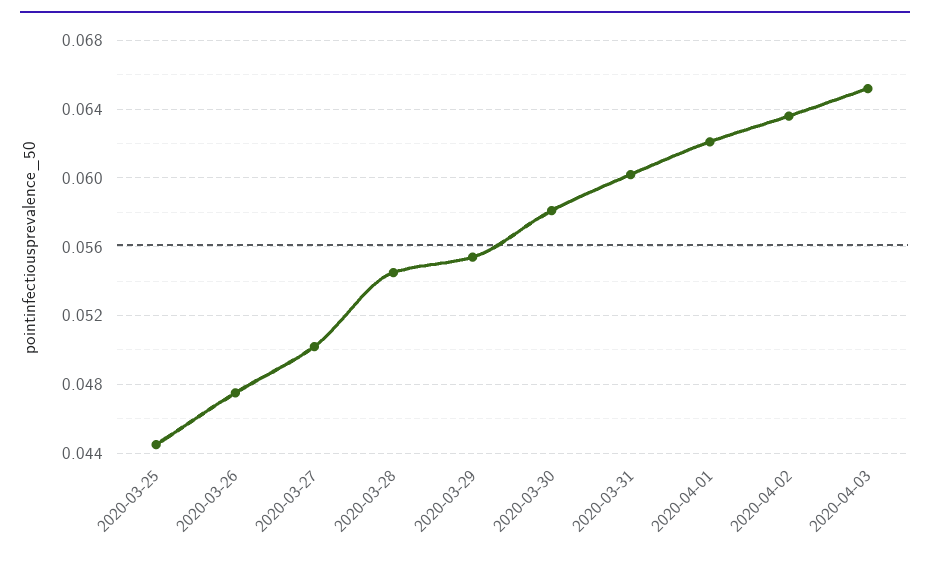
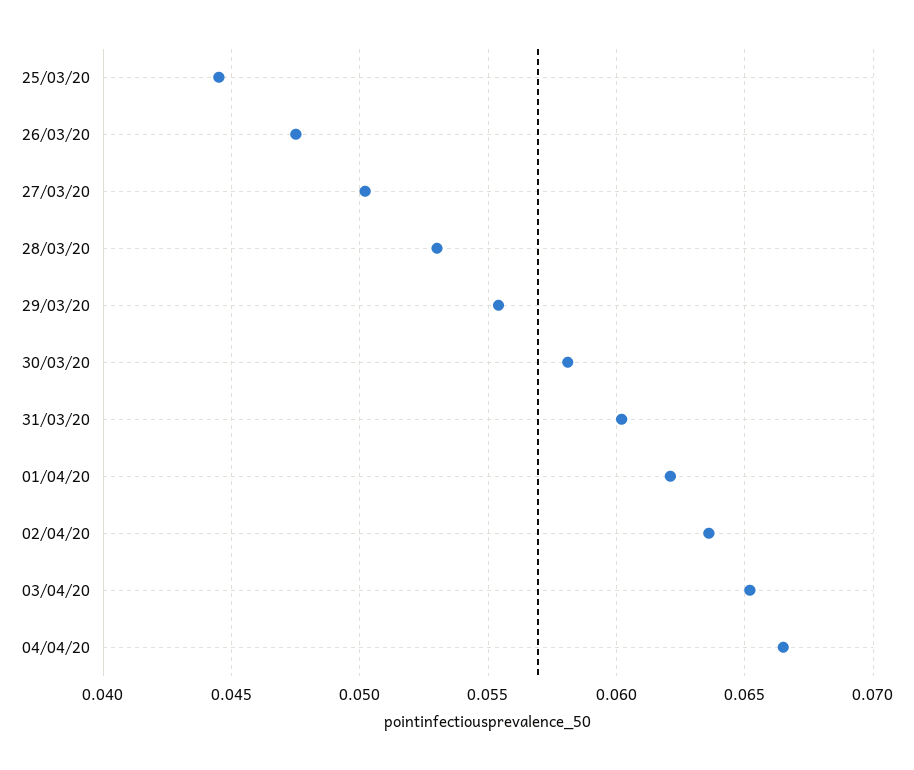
2020-03-28: 0.0545 -> 0.053
04/04/20: none -> 0.0665

